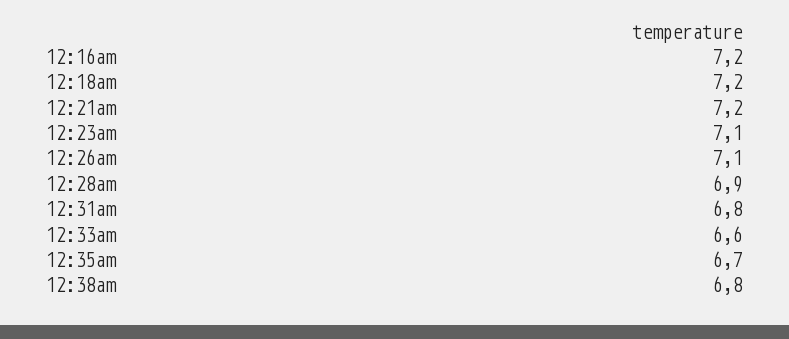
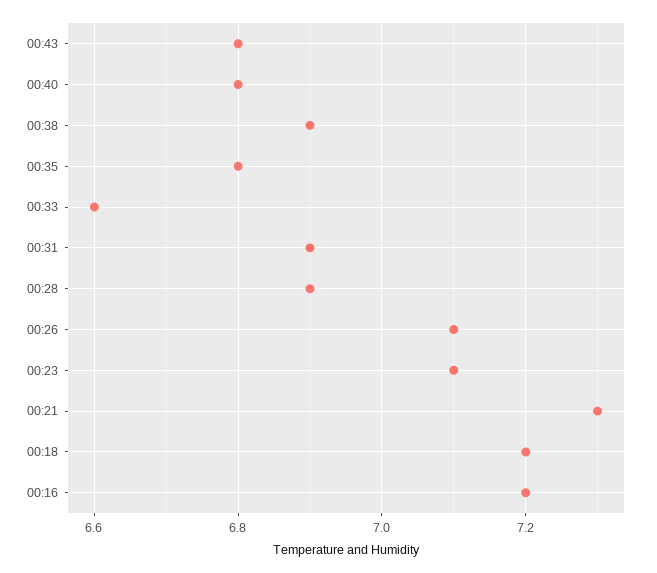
12:21am: 7.2 -> 7.3
12:31am: 6.8 -> 6.9
12:35am: 6.7 -> 6.8
12:38am: 6.8 -> 6.9
00:43: none -> 6.8
00:40: none -> 6.8

